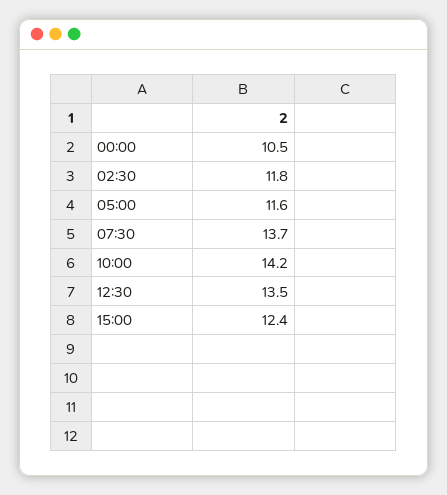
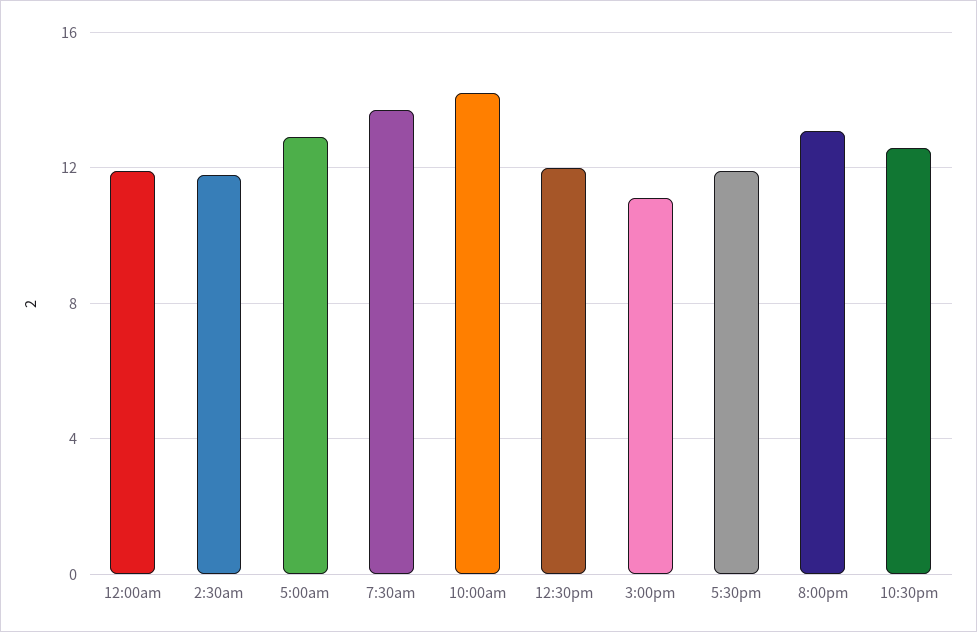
00:00: 10.5 -> 12
05:00: 11.6 -> 13
12:30: 13.5 -> 12
15:00: 12.4 -> 11
5:30pm: none -> 12
8:00pm: none -> 13
10:30pm: none -> 12.5

